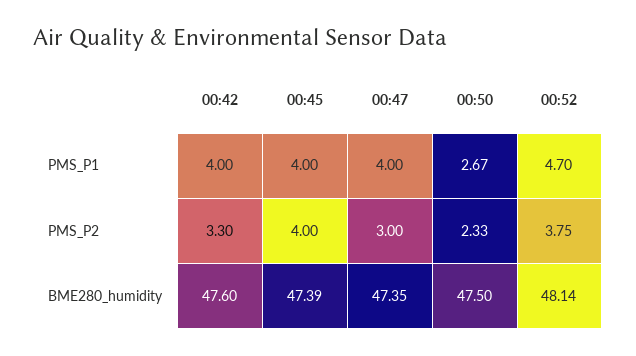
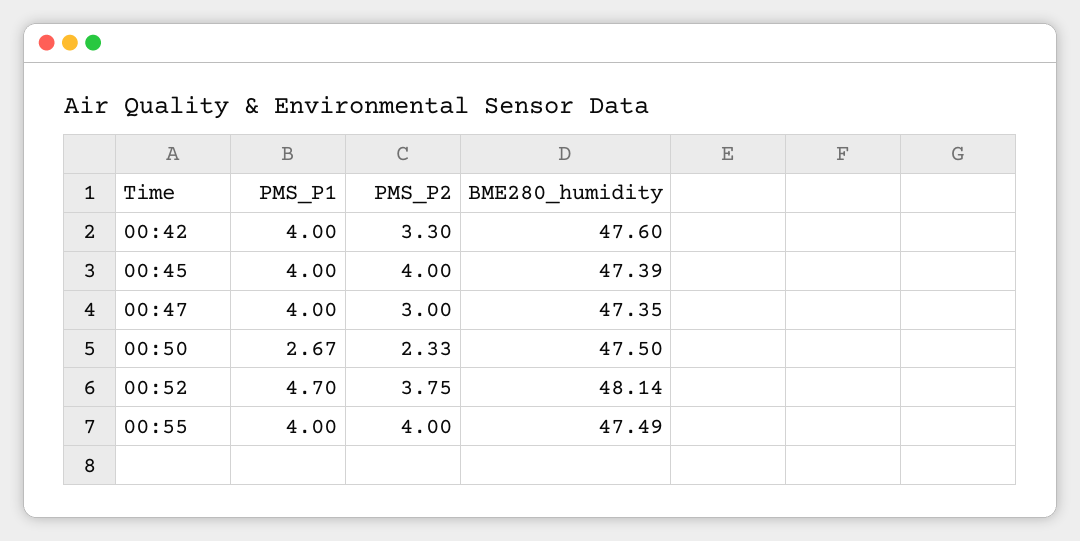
00:55, PMS_P1: none -> 4
00:55, PMS_P2: none -> 4
00:55, BME280_humidity: none -> 47.49

